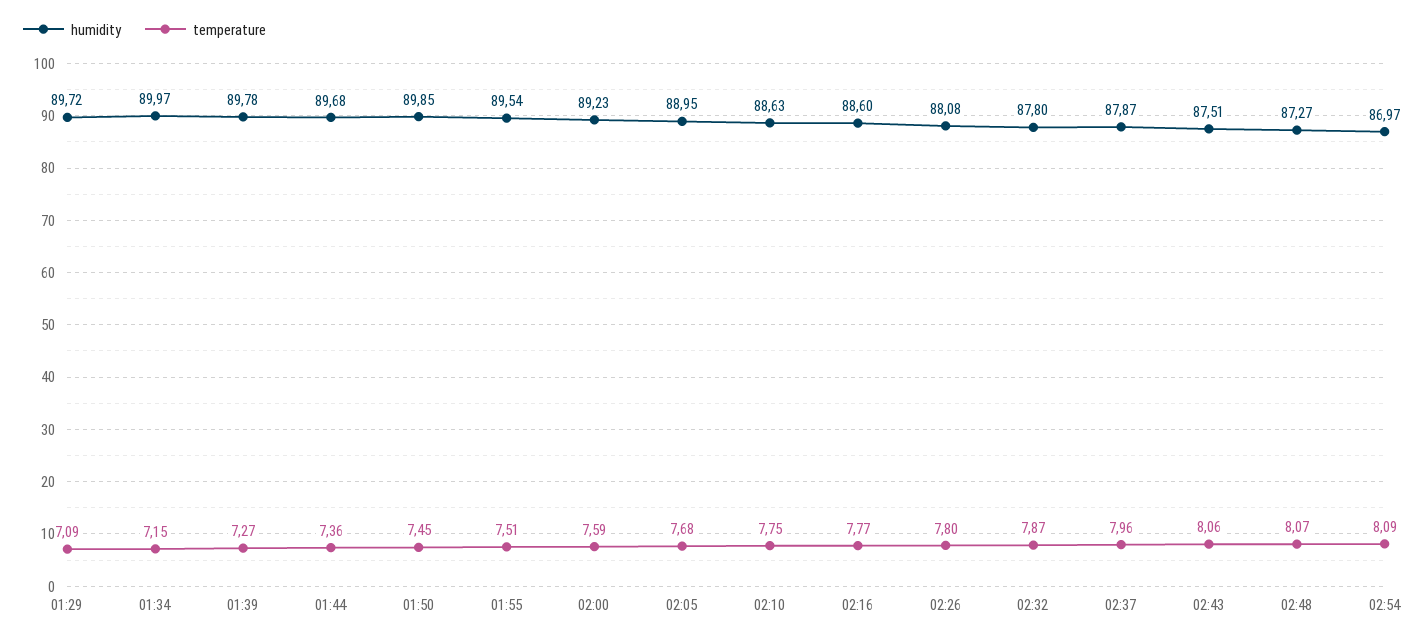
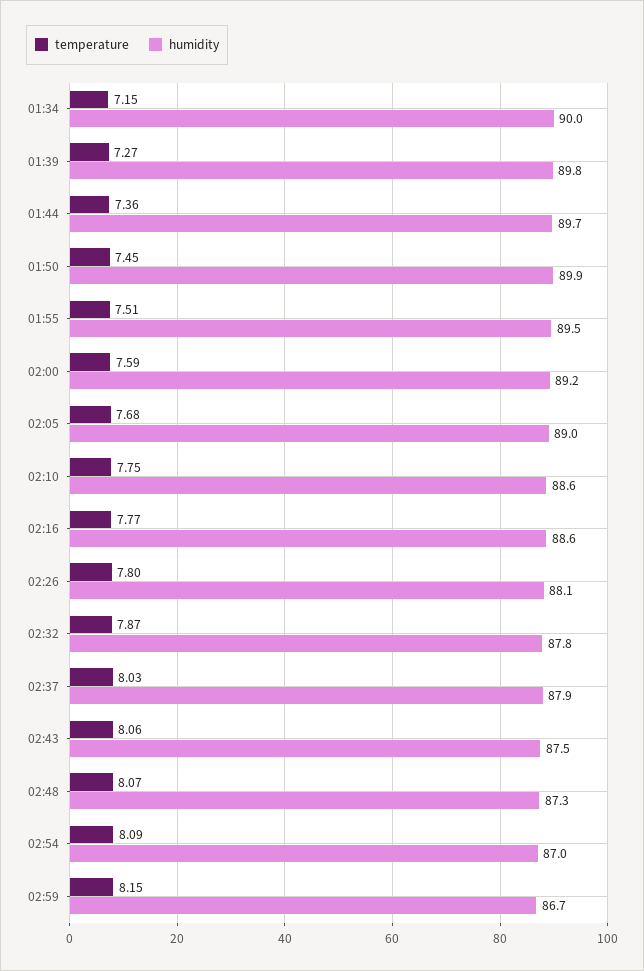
humidity, 01:29: 89.72 -> none
temperature, 01:29: 7.09 -> none
temperature, 02:37: 7.96 -> 8.03
temperature, 02:59: none -> 8.15
humidity, 02:59: none -> 86.7

